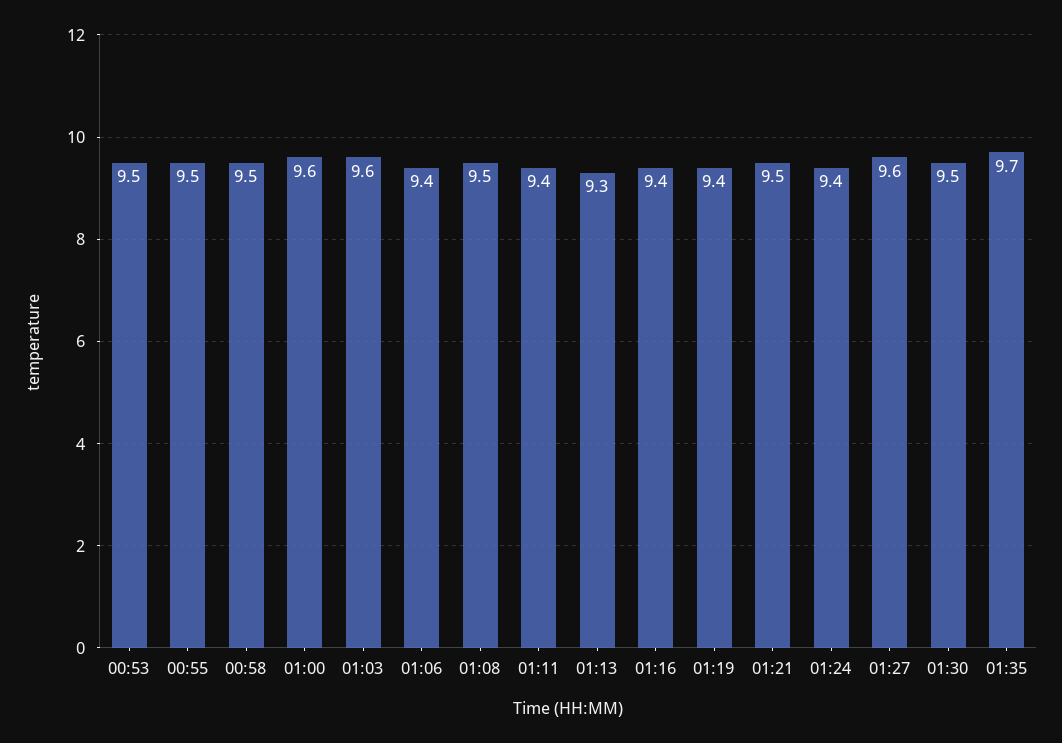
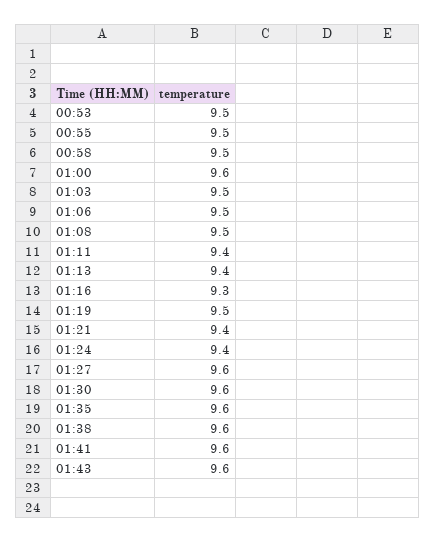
01:03: 9.6 -> 9.5
01:06: 9.4 -> 9.5
01:13: 9.3 -> 9.4
01:16: 9.4 -> 9.3
01:19: 9.4 -> 9.5
01:21: 9.5 -> 9.4
01:30: 9.5 -> 9.6
01:35: 9.7 -> 9.6
01:38: none -> 9.6
01:41: none -> 9.6
01:43: none -> 9.6

